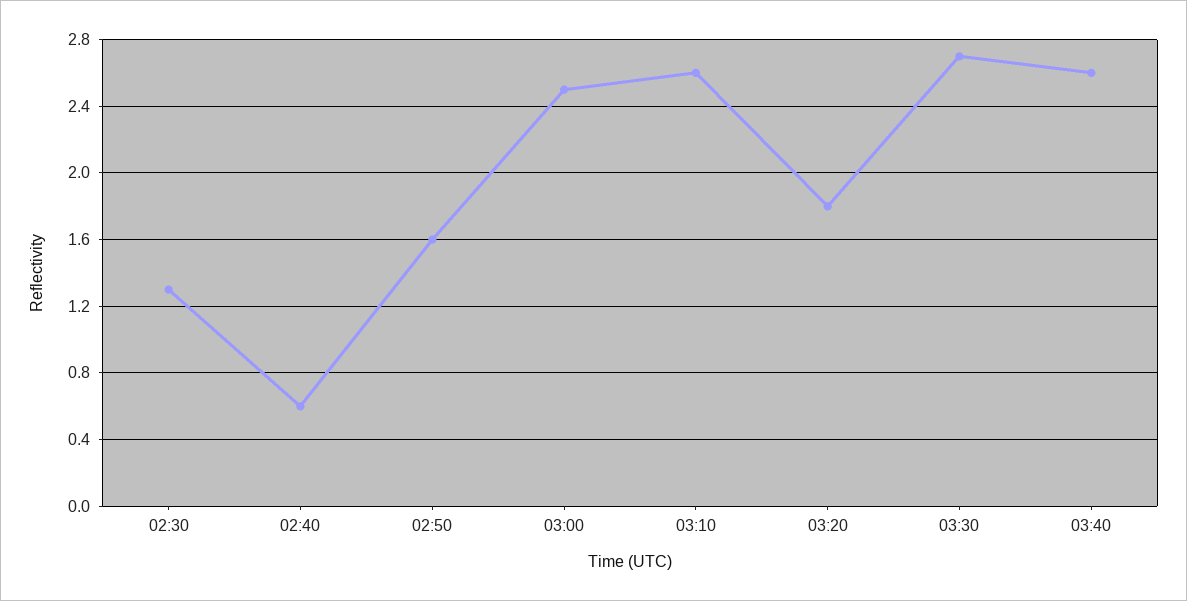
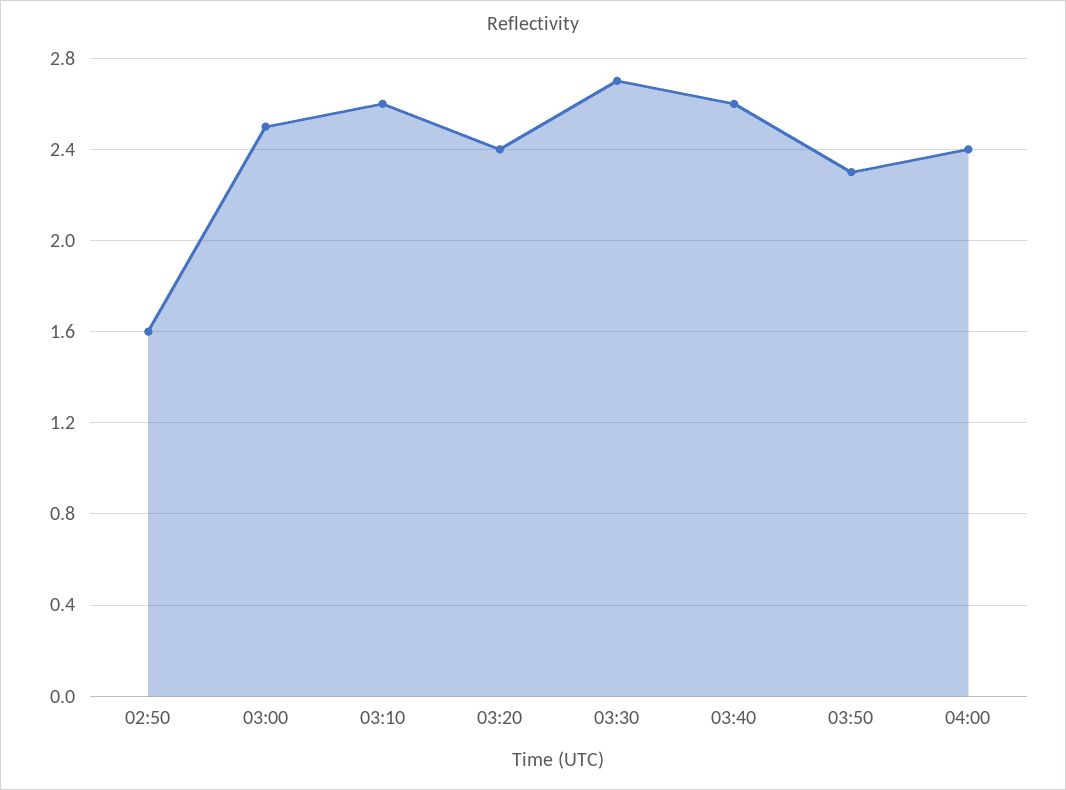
02:30: 1.3 -> none
02:40: 0.6 -> none
03:20: 1.8 -> 2.4
03:50: none -> 2.3
04:00: none -> 2.4

